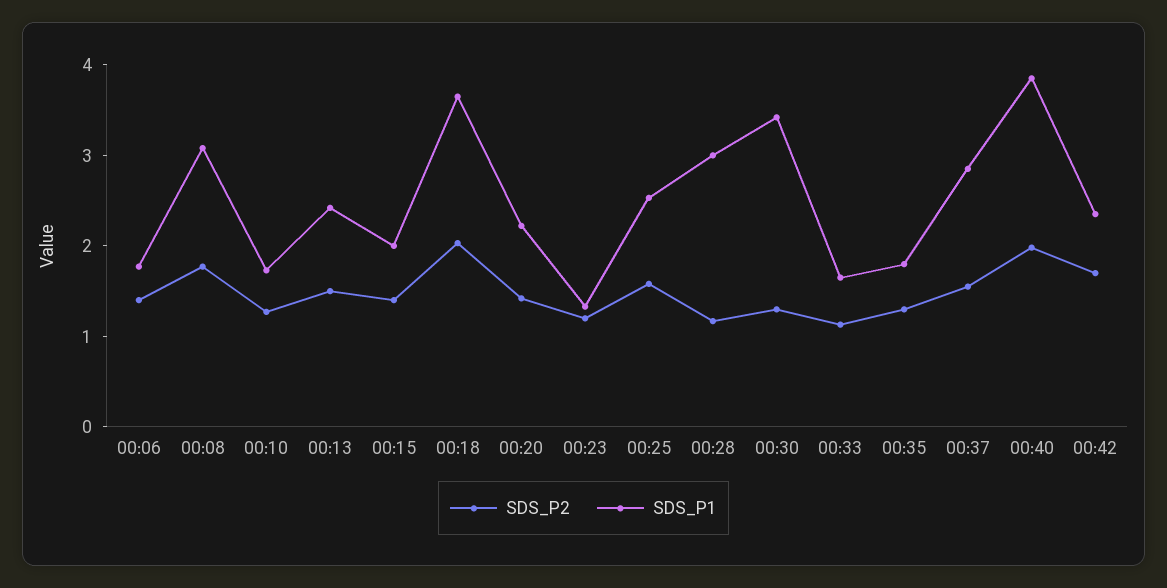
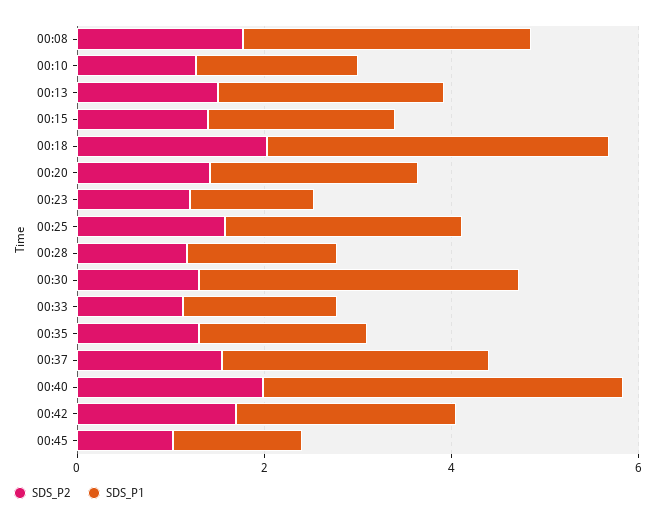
SDS_P2, 00:06: 1.4 -> none
SDS_P1, 00:06: 1.8 -> none
SDS_P1, 00:28: 3 -> 1.5
SDS_P2, 00:45: none -> 1
SDS_P1, 00:45: none -> 1.5

